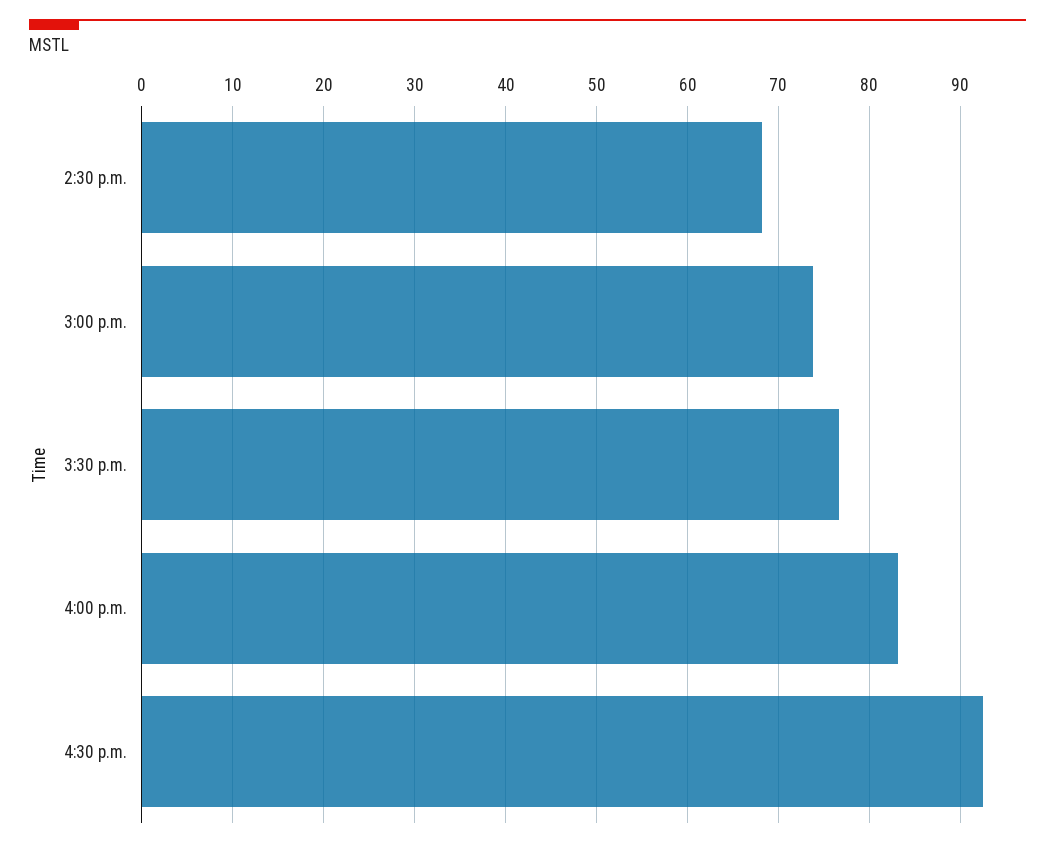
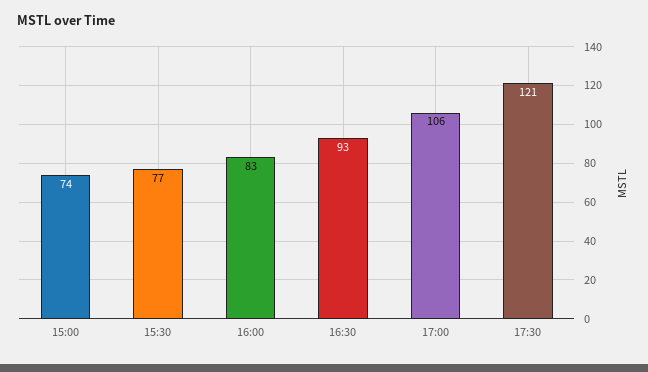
2:30 p.m.: 68 -> none
17:00: none -> 106
17:30: none -> 121

